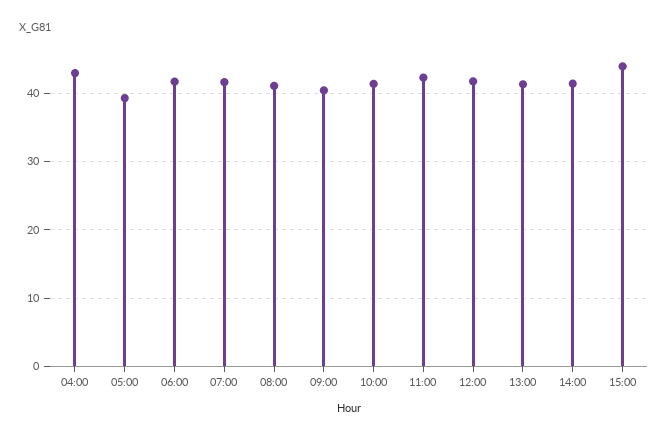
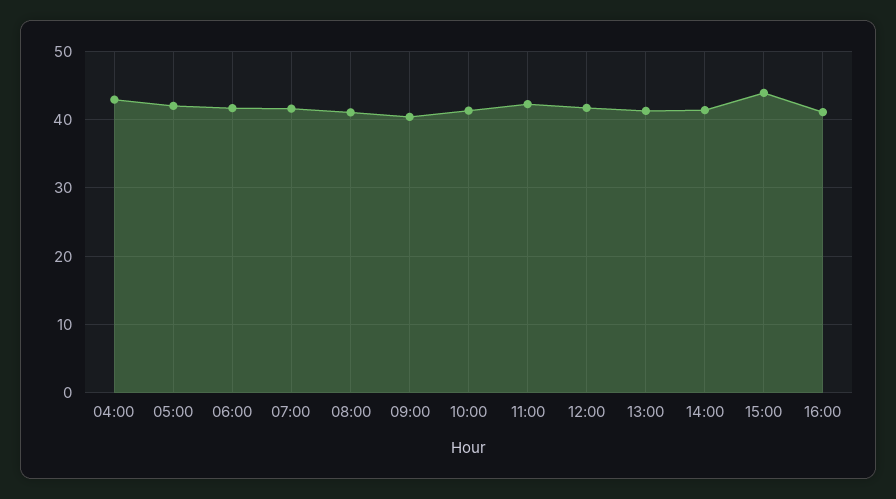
05:00: 39 -> 42
16:00: none -> 41

